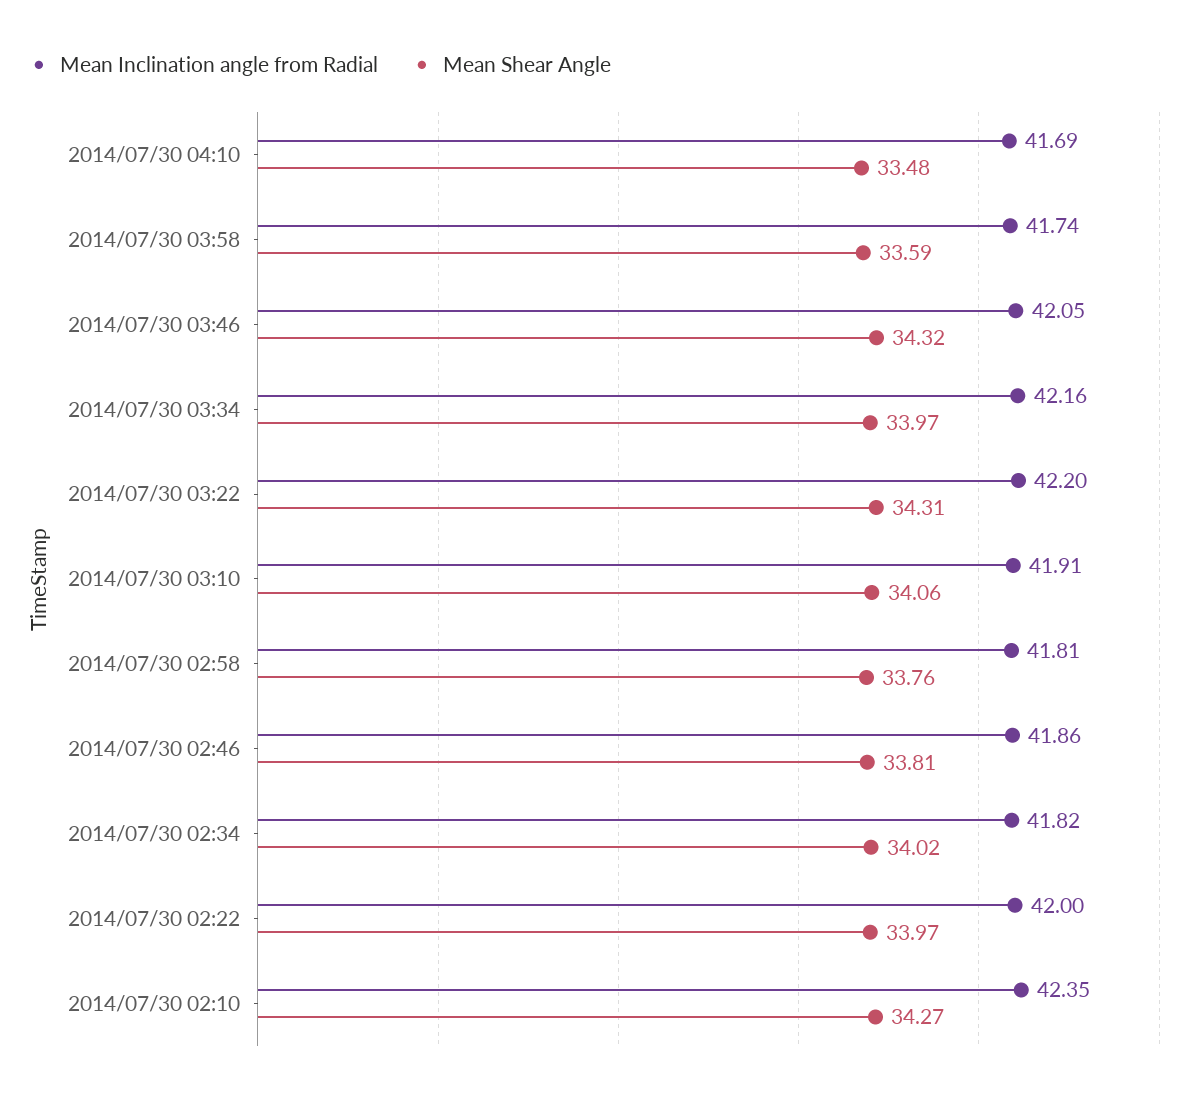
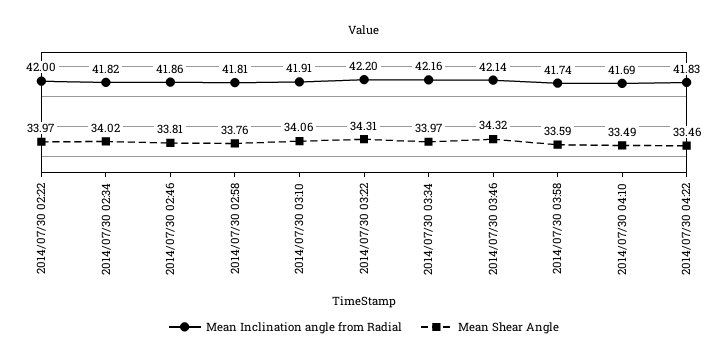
Mean Shear Angle, 2014/07/30 04:10: 33.48 -> 33.49
Mean Inclination angle from Radial, 2014/07/30 03:46: 42.05 -> 42.14
Mean Inclination angle from Radial, 2014/07/30 02:10: 42.35 -> none
Mean Shear Angle, 2014/07/30 02:10: 34.27 -> none
Mean Inclination angle from Radial, 2014/07/30 04:22: none -> 41.83
Mean Shear Angle, 2014/07/30 04:22: none -> 33.46

